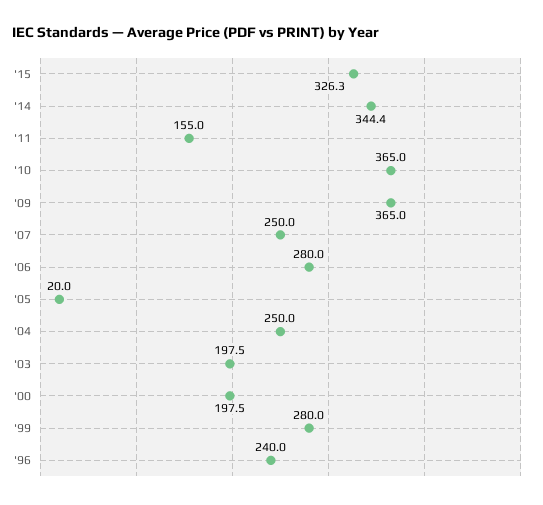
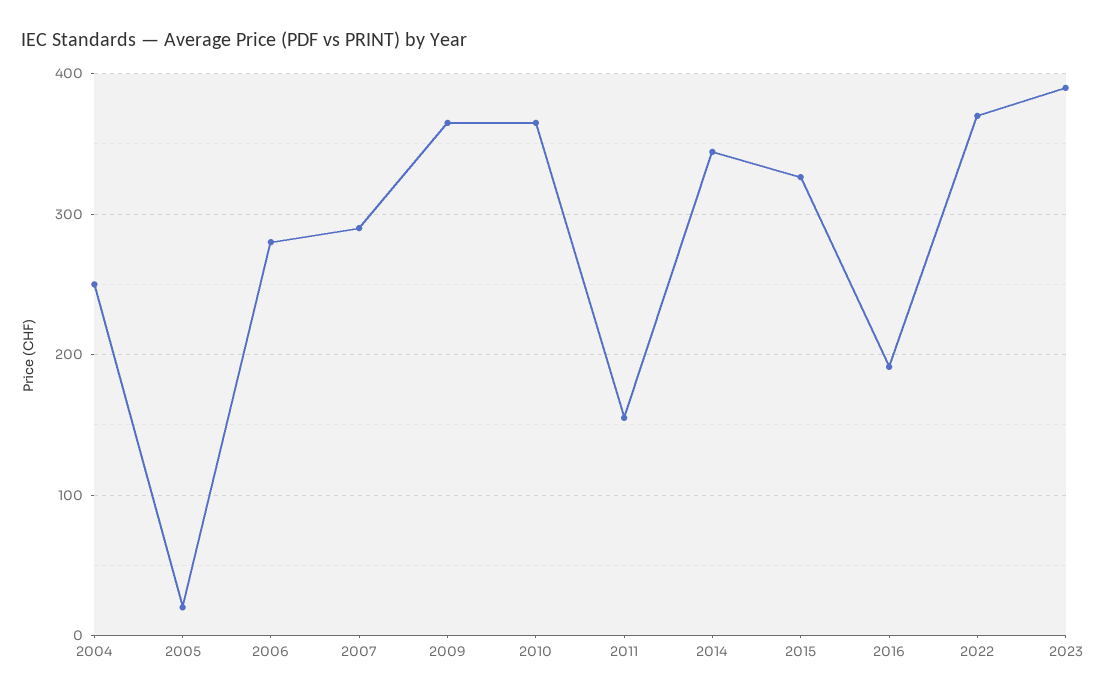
'07: 250 -> 290
'03: 197.5 -> none
'00: 197.5 -> none
'99: 280 -> none
'96: 240 -> none
2016: none -> 190
2022: none -> 370
2023: none -> 390

